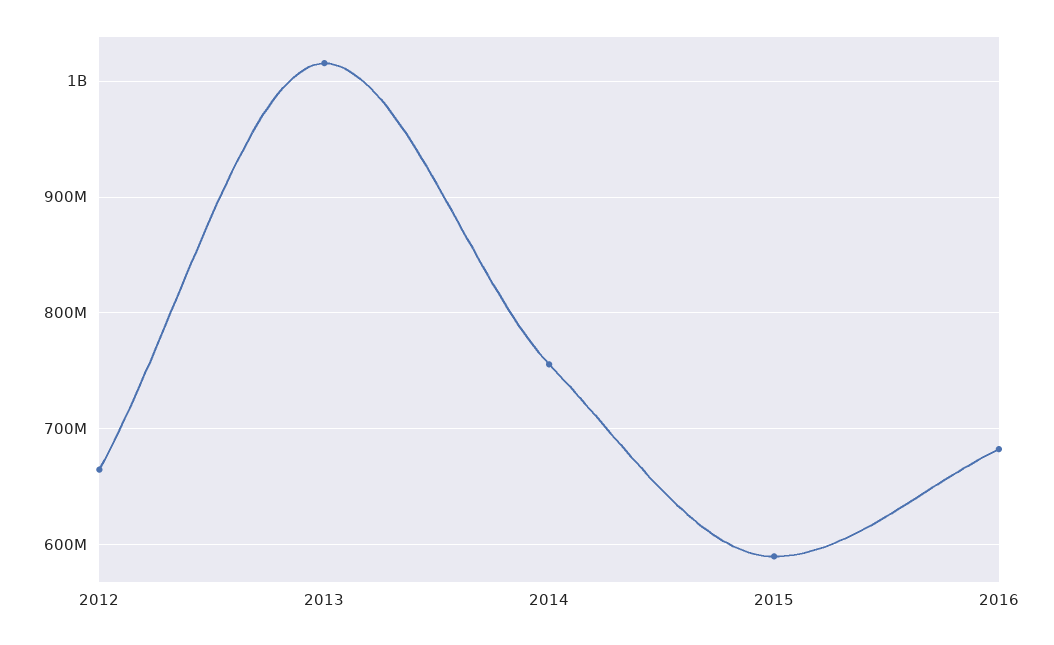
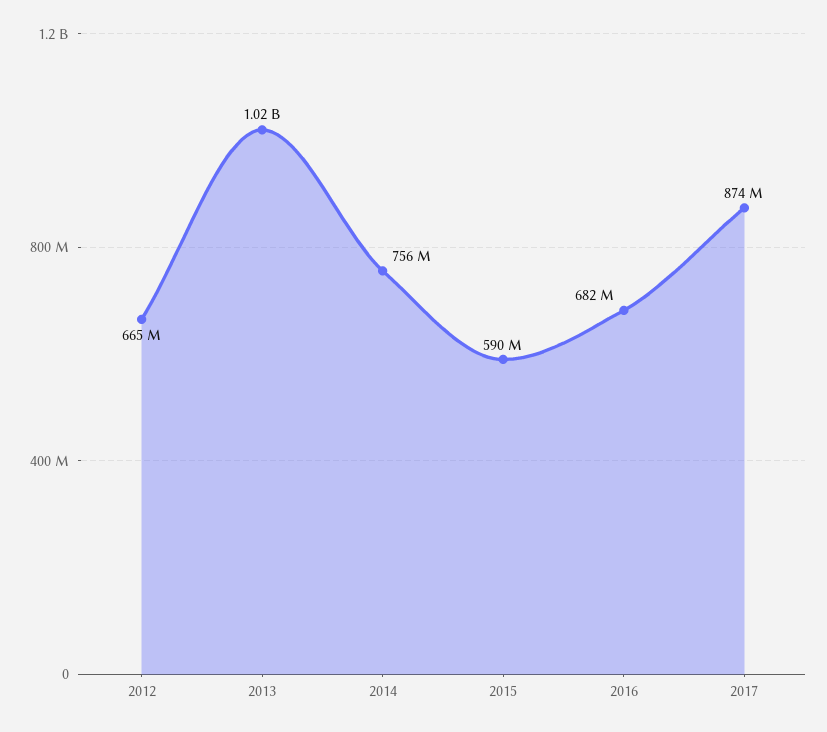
2017: none -> 874000000

